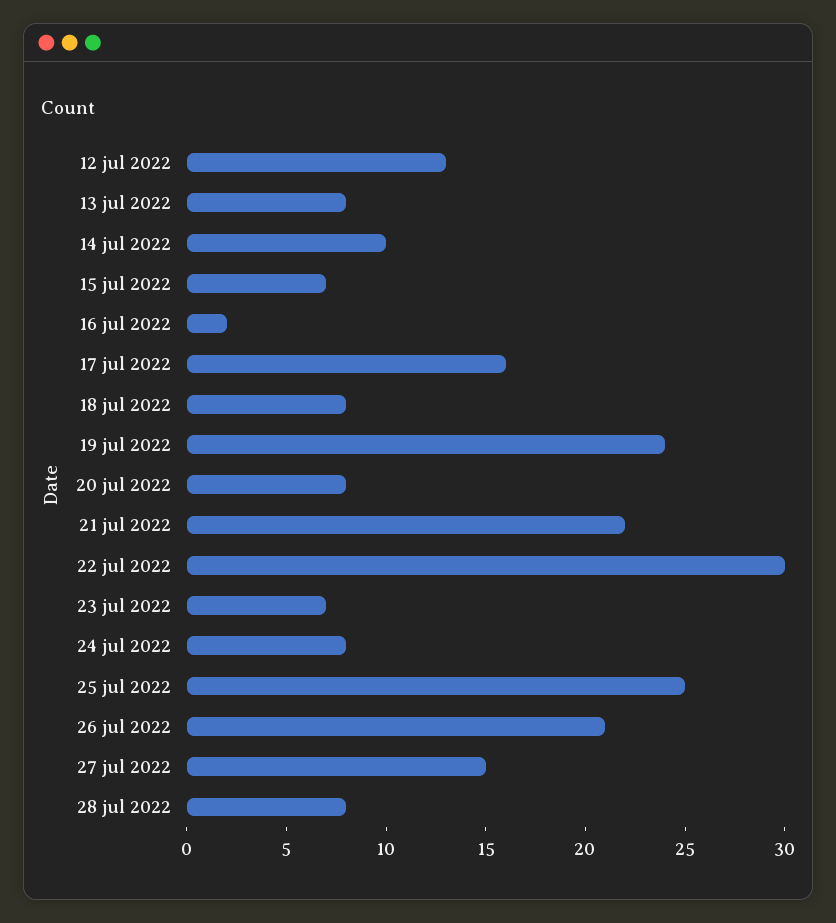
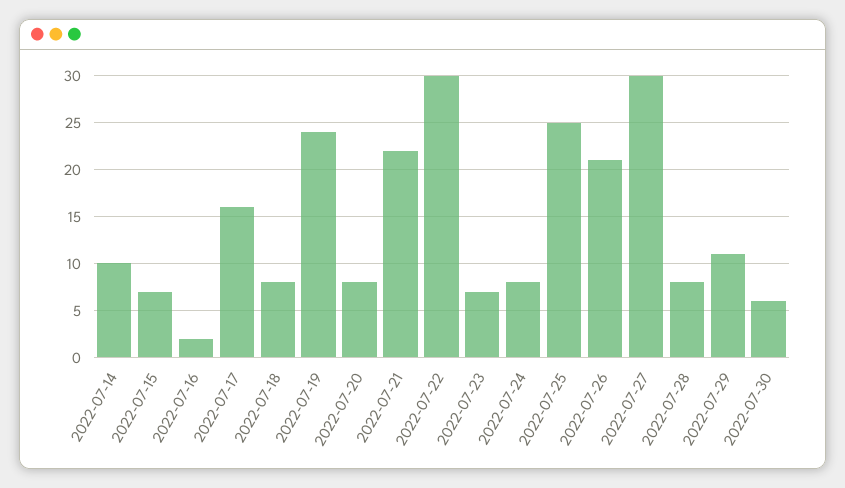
12 jul 2022: 13 -> none
13 jul 2022: 8 -> none
27 jul 2022: 15 -> 30
2022-07-29: none -> 11
2022-07-30: none -> 6

